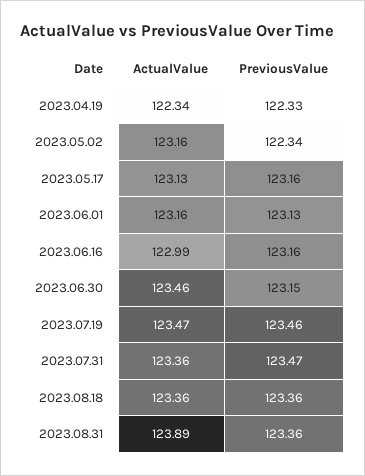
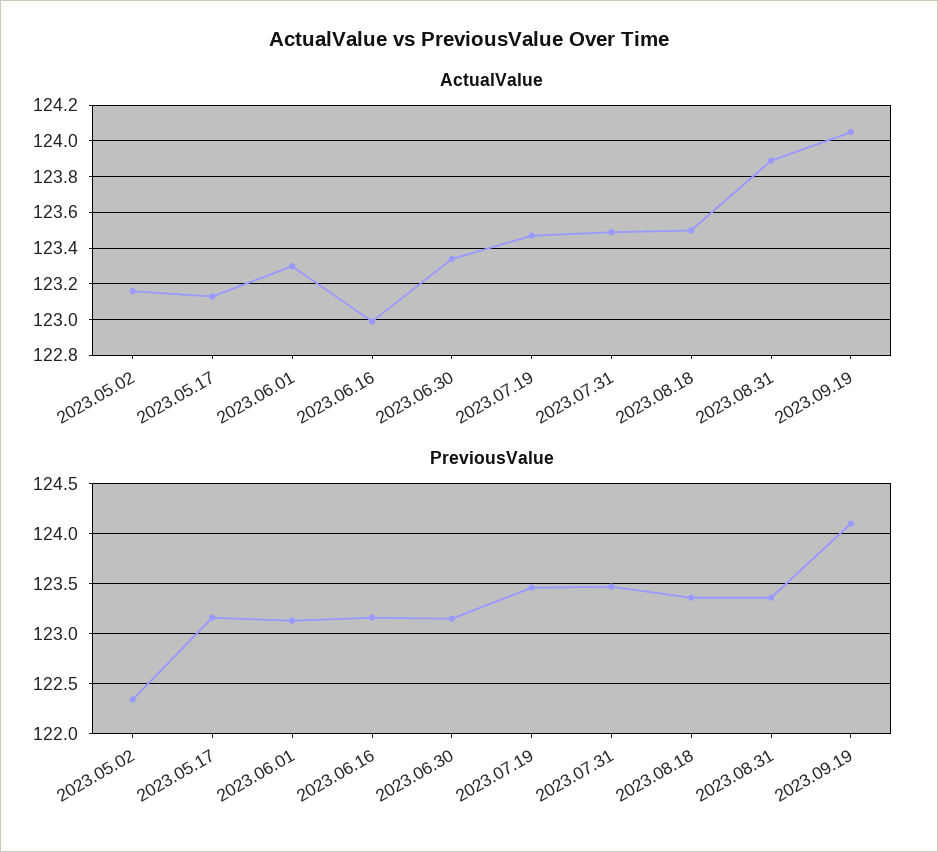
ActualValue, 2023.04.19: 122.34 -> none
PreviousValue, 2023.04.19: 122.33 -> none
ActualValue, 2023.06.01: 123.16 -> 123.3
ActualValue, 2023.06.30: 123.46 -> 123.35
ActualValue, 2023.07.31: 123.36 -> 123.5
ActualValue, 2023.08.18: 123.36 -> 123.5
ActualValue, 2023.09.19: none -> 124.05
PreviousValue, 2023.09.19: none -> 124.1

